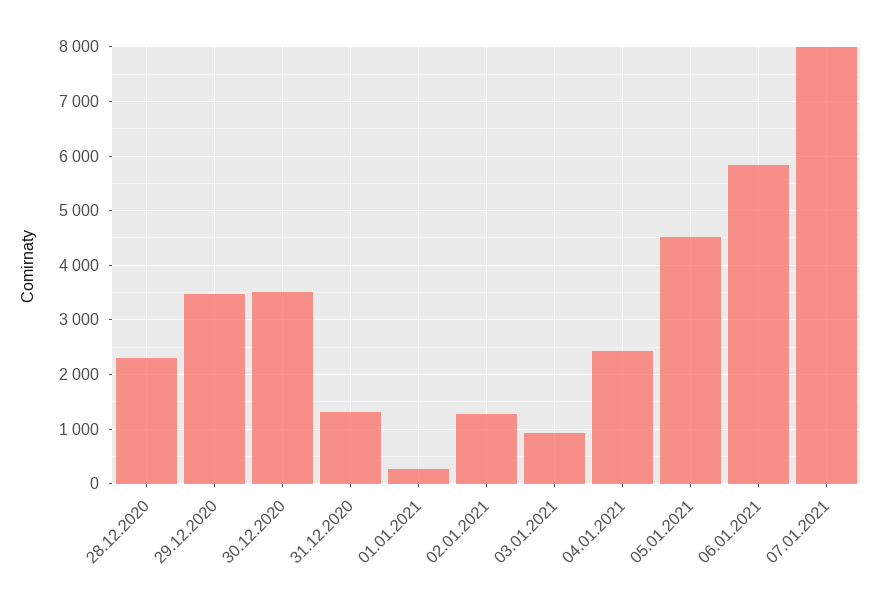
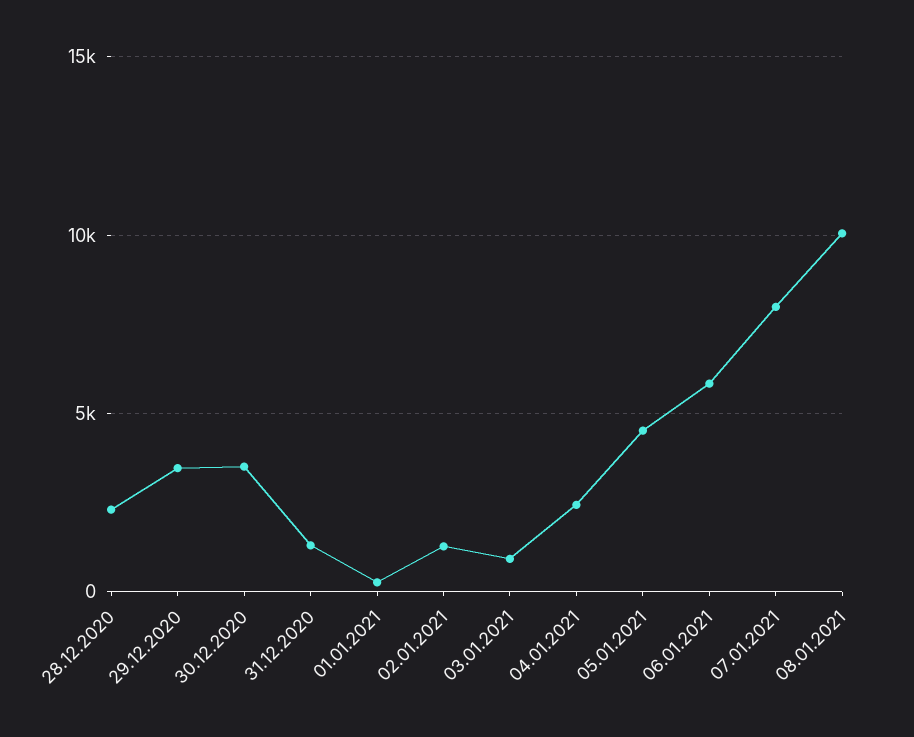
08.01.2021: none -> 10000

